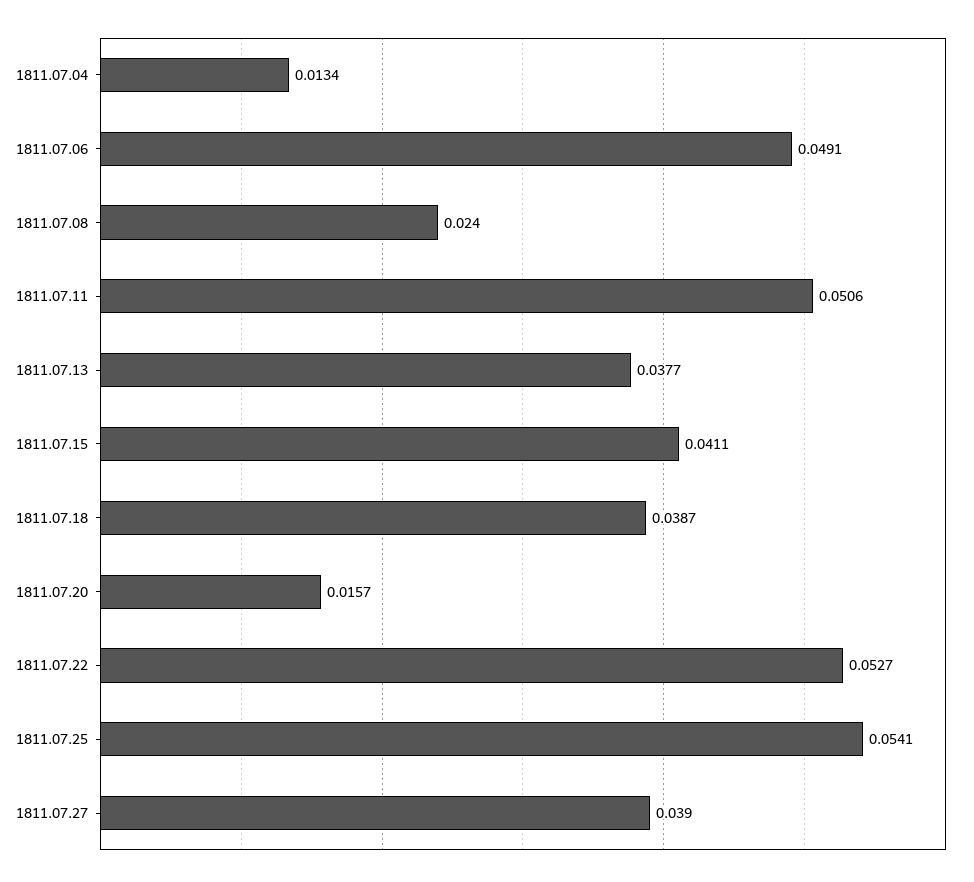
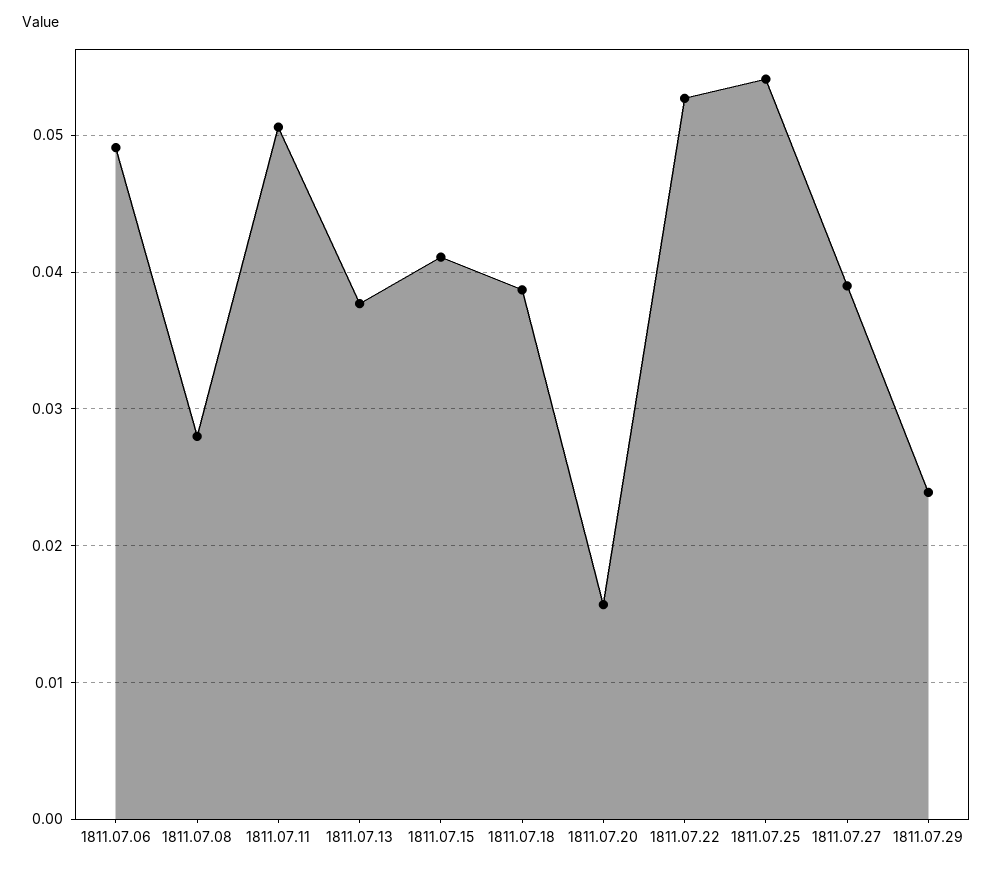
1811.07.04: 0.0134 -> none
1811.07.08: 0.024 -> 0.028
1811.07.29: none -> 0.024

